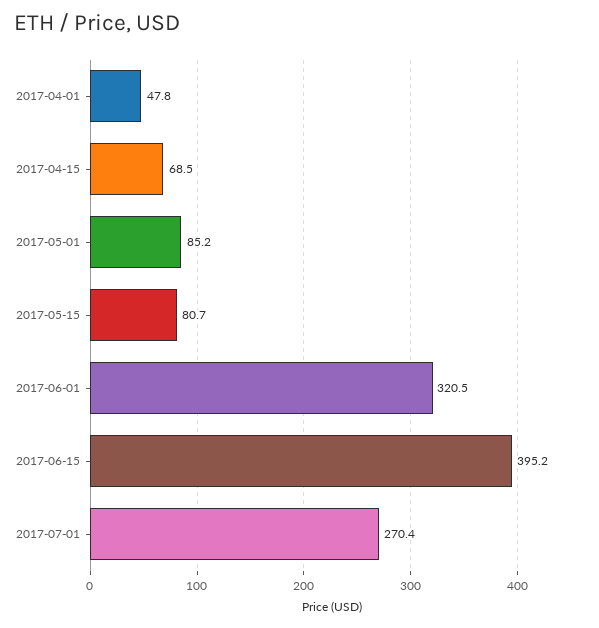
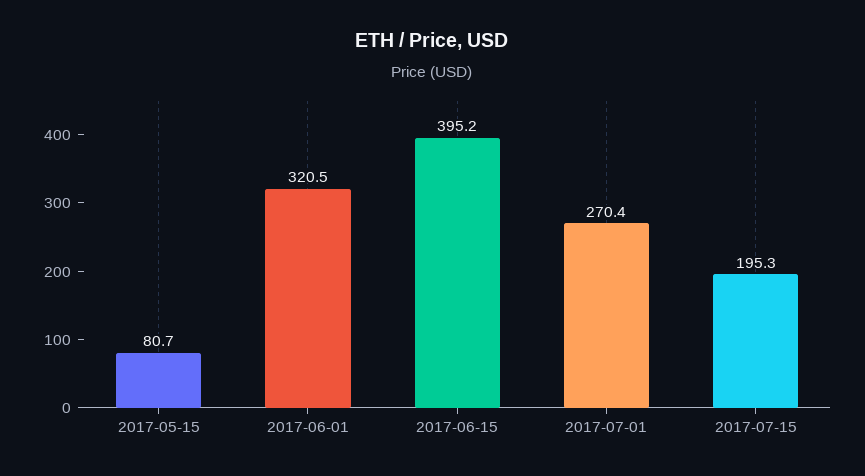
2017-04-01: 47.8 -> none
2017-04-15: 68.5 -> none
2017-05-01: 85.2 -> none
2017-07-15: none -> 195.3

